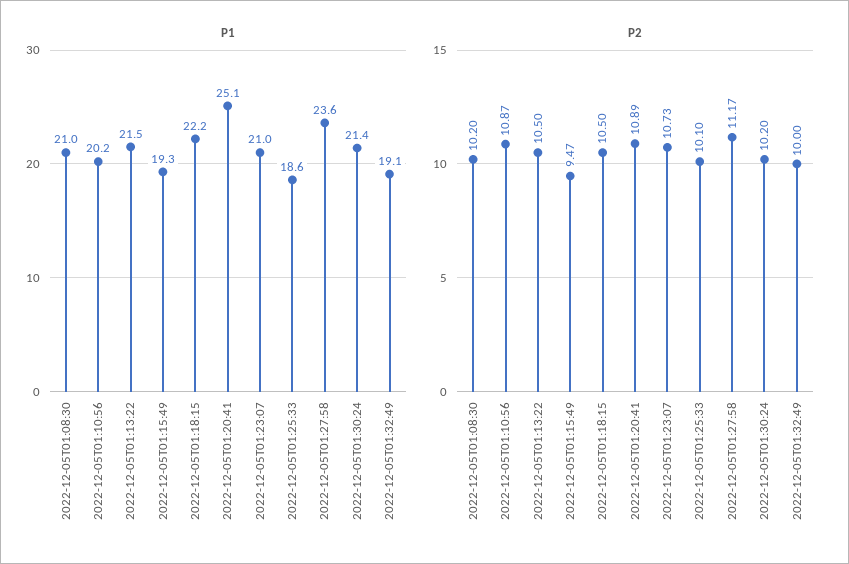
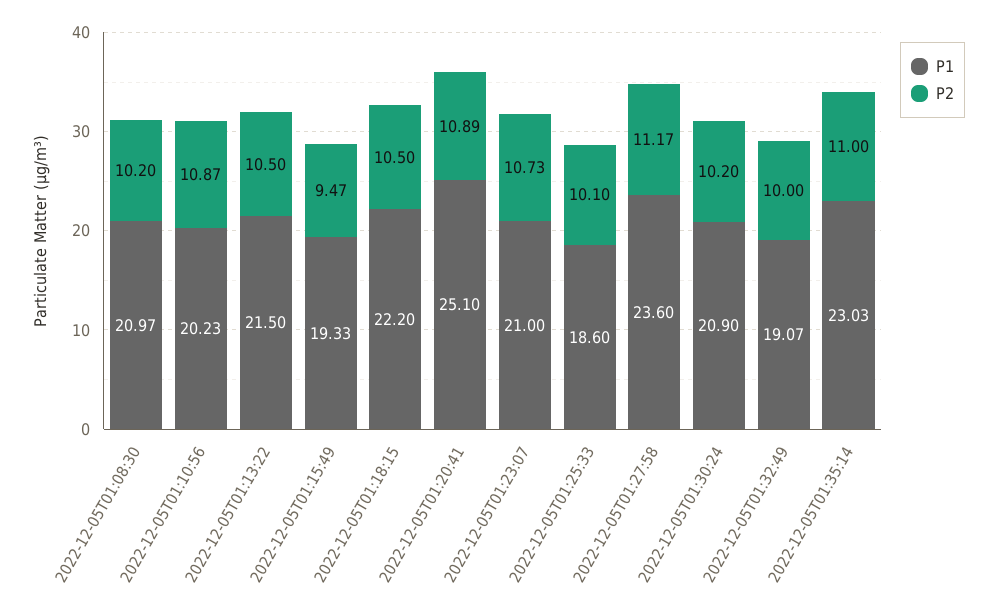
P1, 2022-12-05T01:30:24: 21.4 -> 20.9
P1, 2022-12-05T01:35:14: none -> 23.03
P2, 2022-12-05T01:35:14: none -> 11

